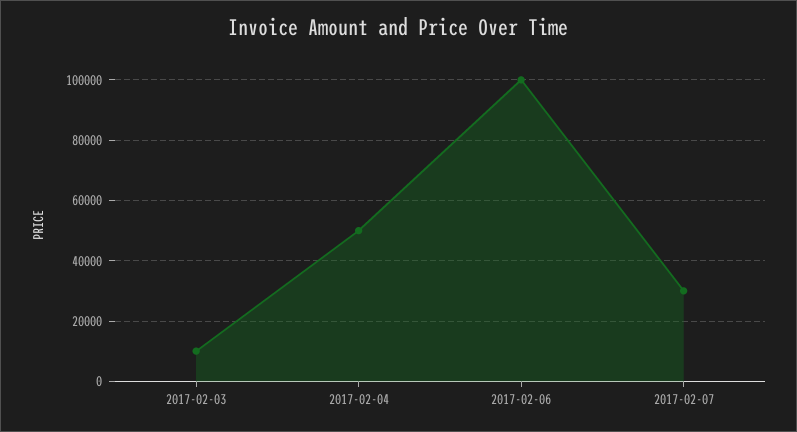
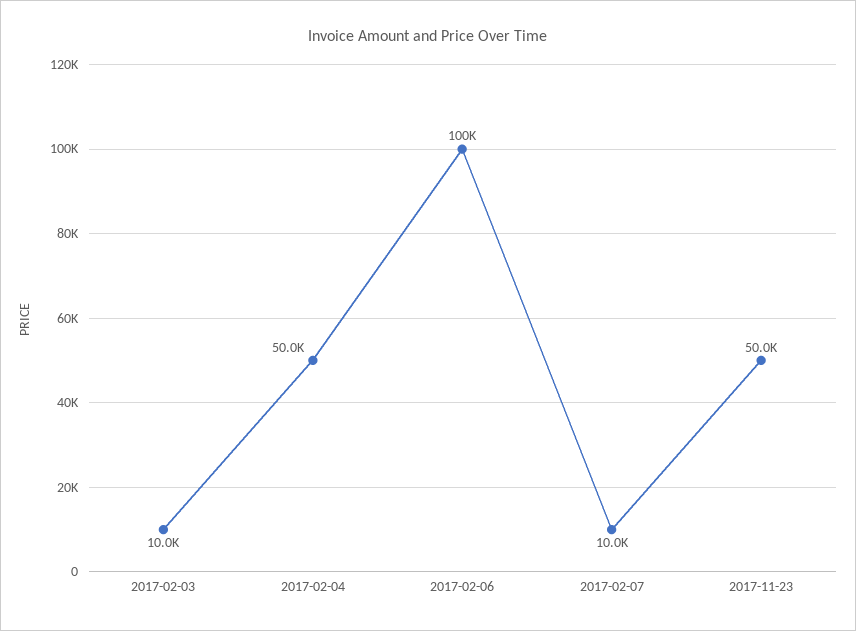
2017-02-07: 30000 -> 10000
2017-11-23: none -> 50000

